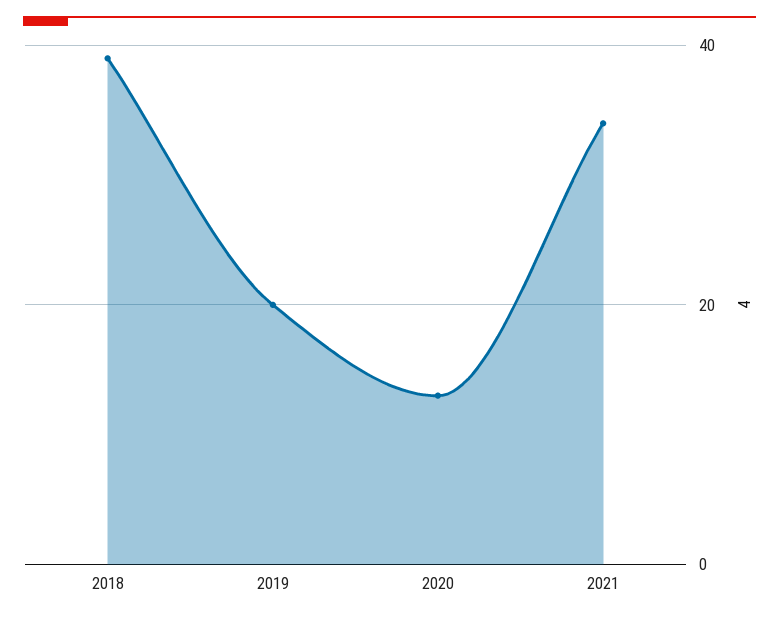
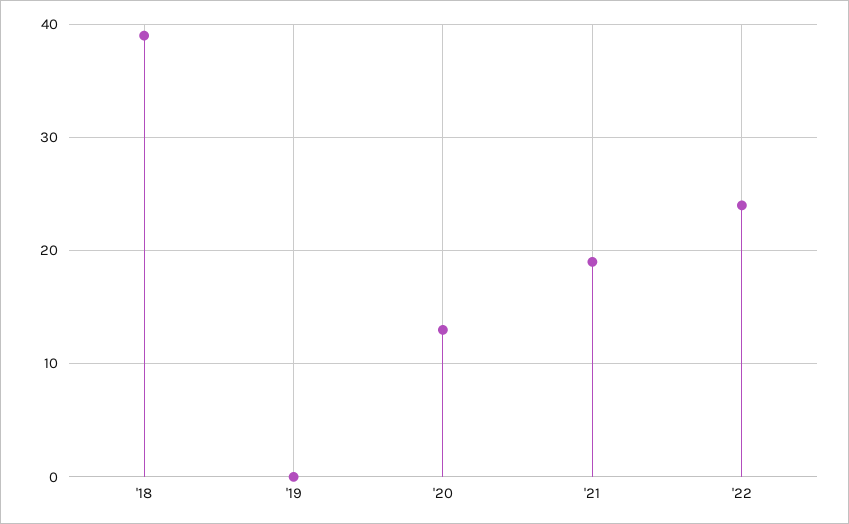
2019: 20 -> 0
2021: 35 -> 19
'22: none -> 24

